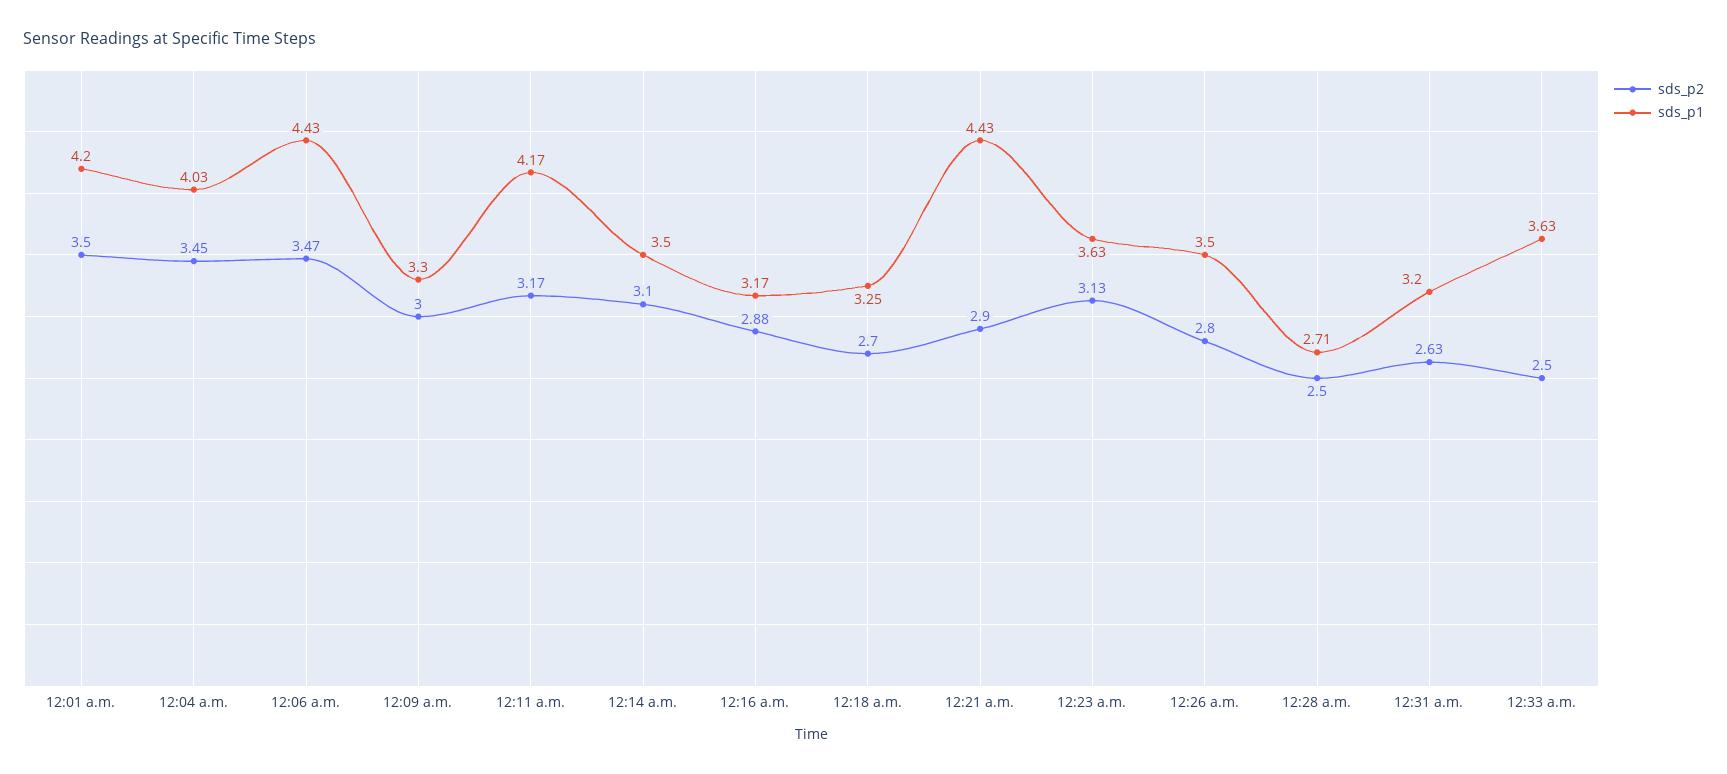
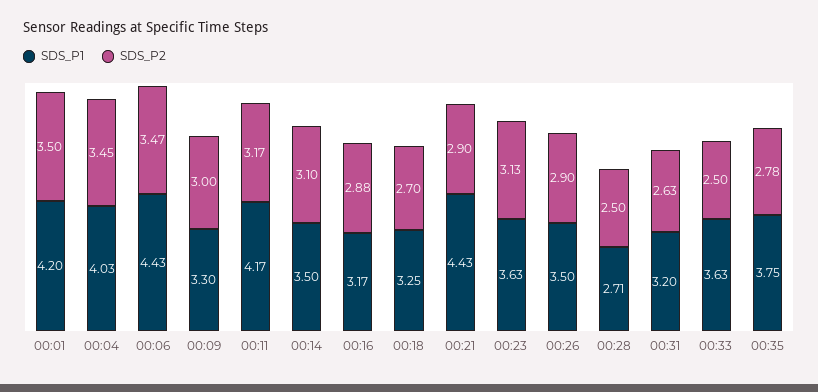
sds_p2, 12:26 a.m.: 2.8 -> 2.9
sds_p1, 00:35: none -> 3.75
sds_p2, 00:35: none -> 2.78

